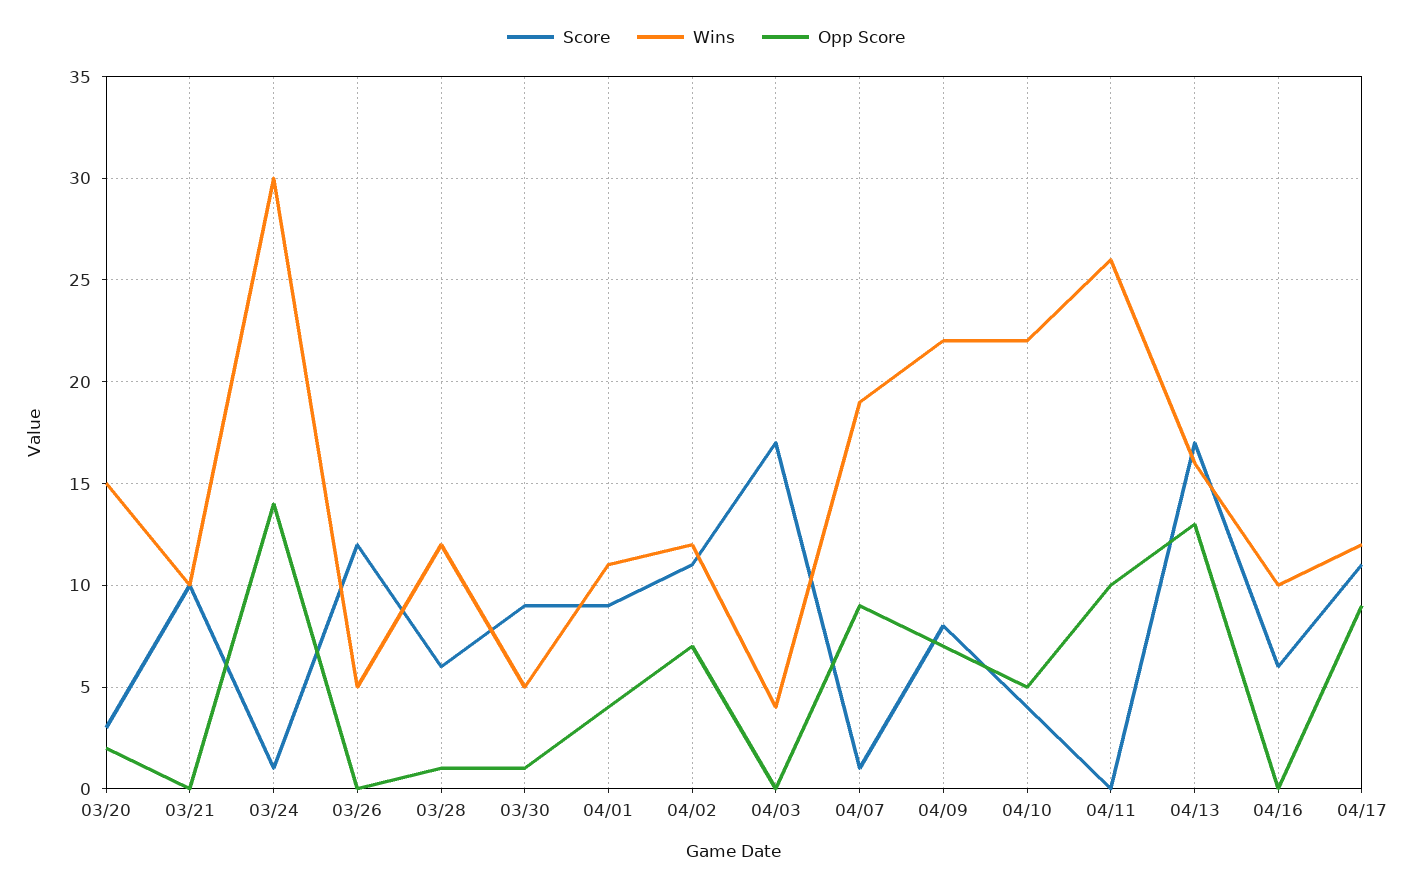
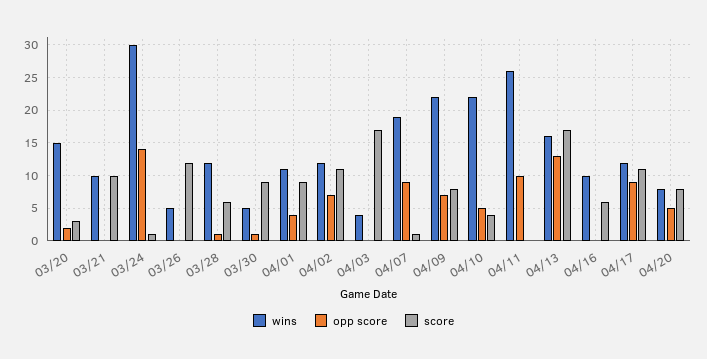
Wins, 04/20: none -> 8
Opp Score, 04/20: none -> 5
Score, 04/20: none -> 8

